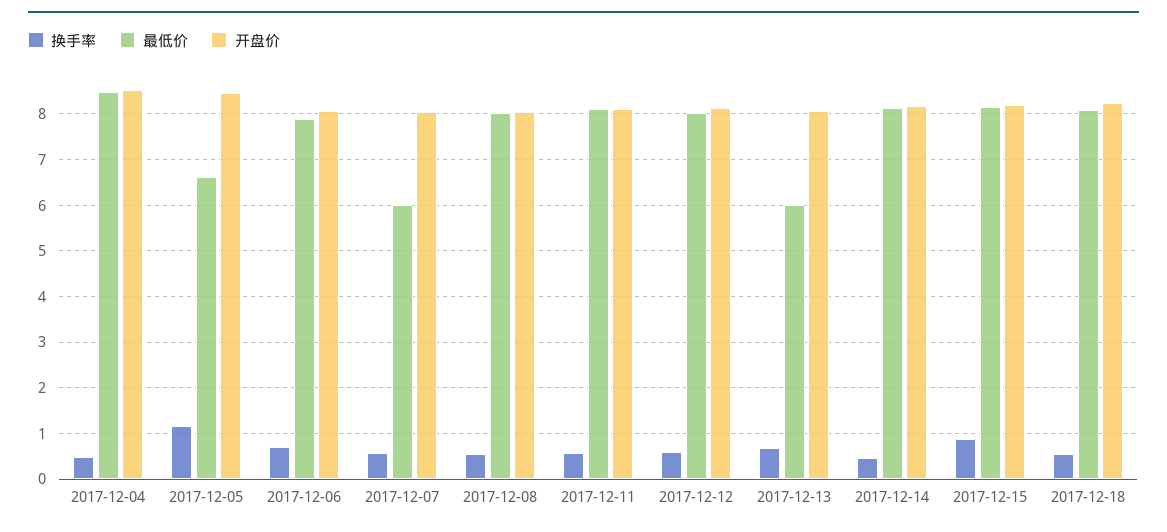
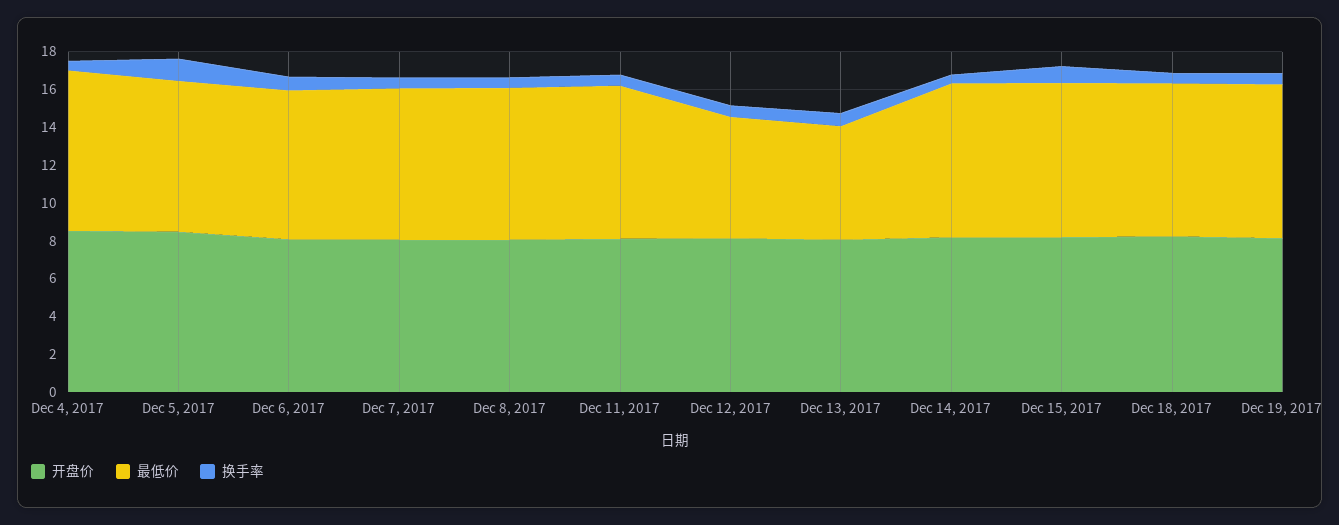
最低价, 2017-12-05: 6.6 -> 8
最低价, 2017-12-07: 6 -> 8
最低价, 2017-12-12: 8 -> 6.5
开盘价, Dec 19, 2017: none -> 8
最低价, Dec 19, 2017: none -> 8
换手率, Dec 19, 2017: none -> 0.5

